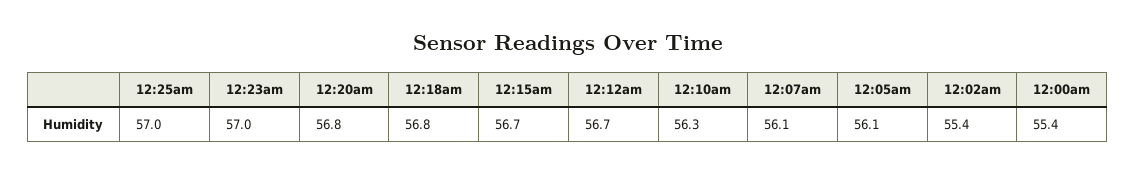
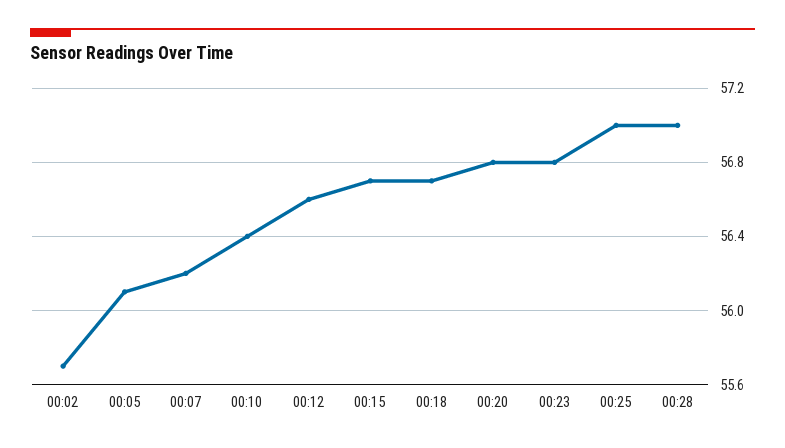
12:23am: 57 -> 56.8
12:18am: 56.8 -> 56.7
12:12am: 56.7 -> 56.6
12:10am: 56.3 -> 56.4
12:07am: 56.1 -> 56.2
12:02am: 55.4 -> 55.7
12:00am: 55.4 -> none
00:28: none -> 57

